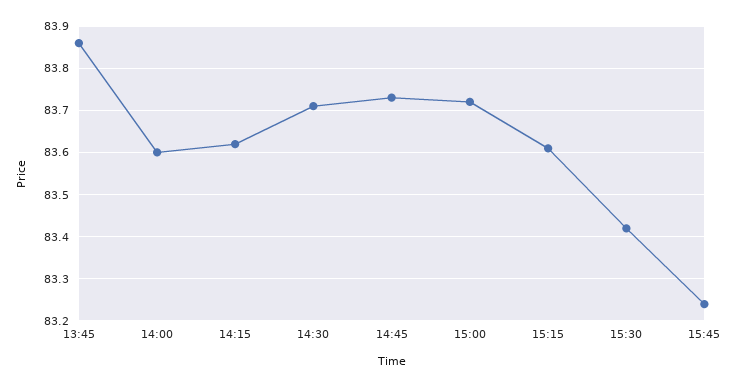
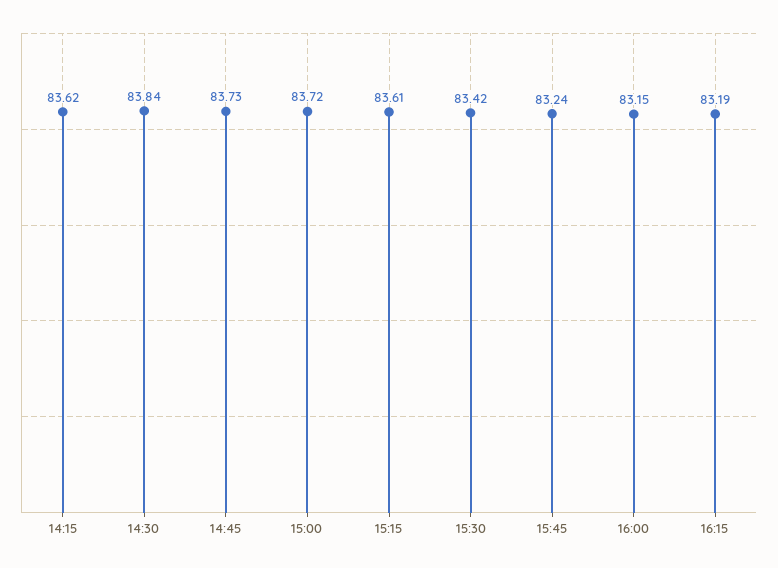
13:45: 83.85 -> none
14:00: 83.6 -> none
14:30: 83.7 -> 83.84
16:00: none -> 83.15
16:15: none -> 83.19

